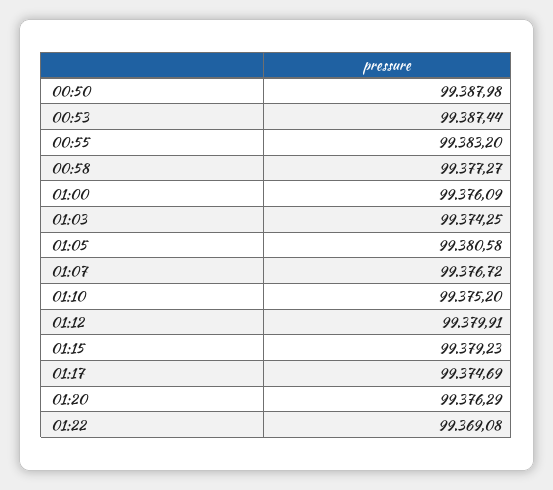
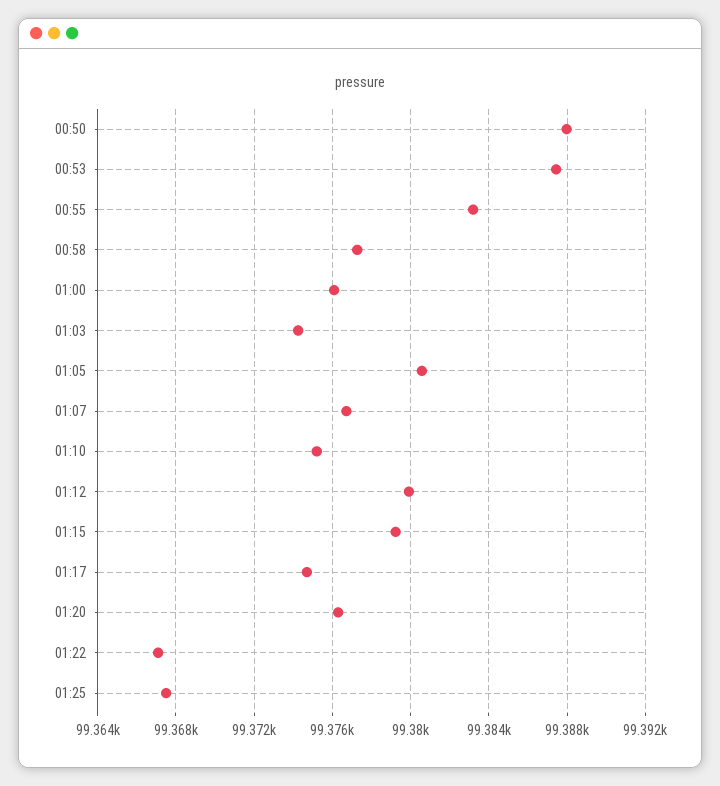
01:22: 99369.08 -> 99367
01:25: none -> 99367.5

